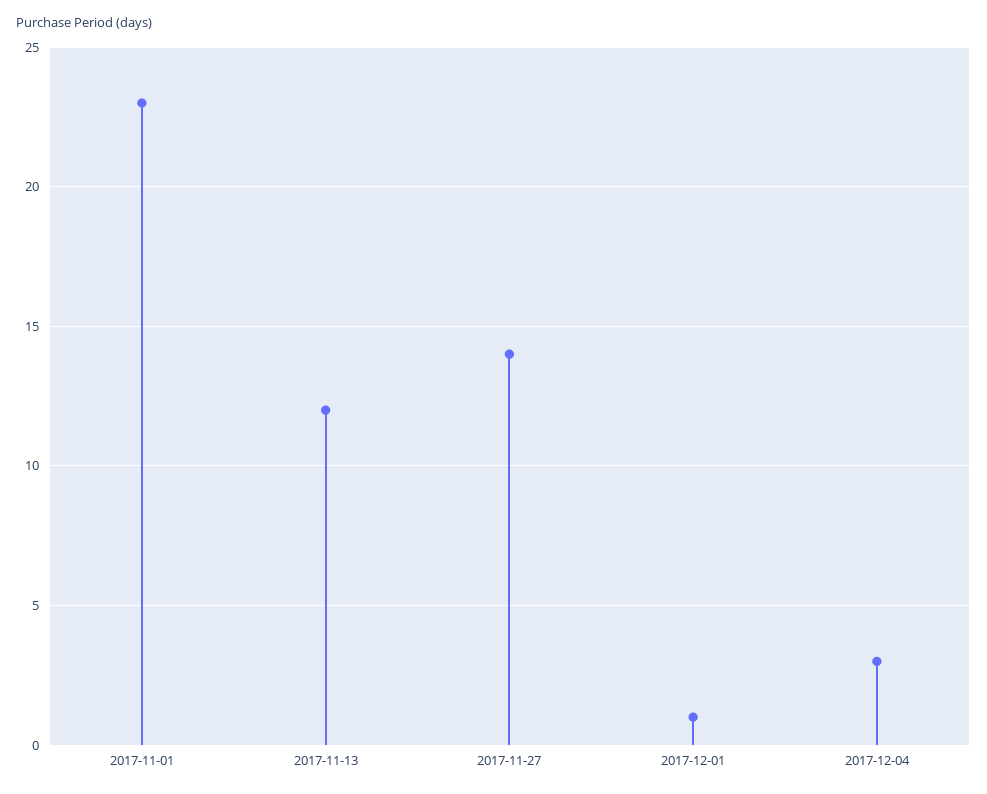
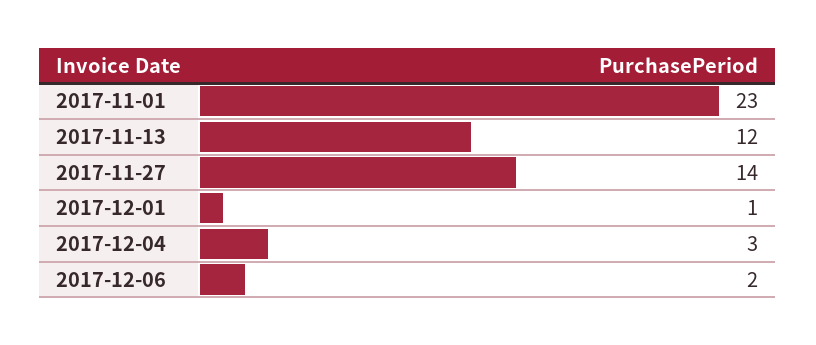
2017-12-06: none -> 2

